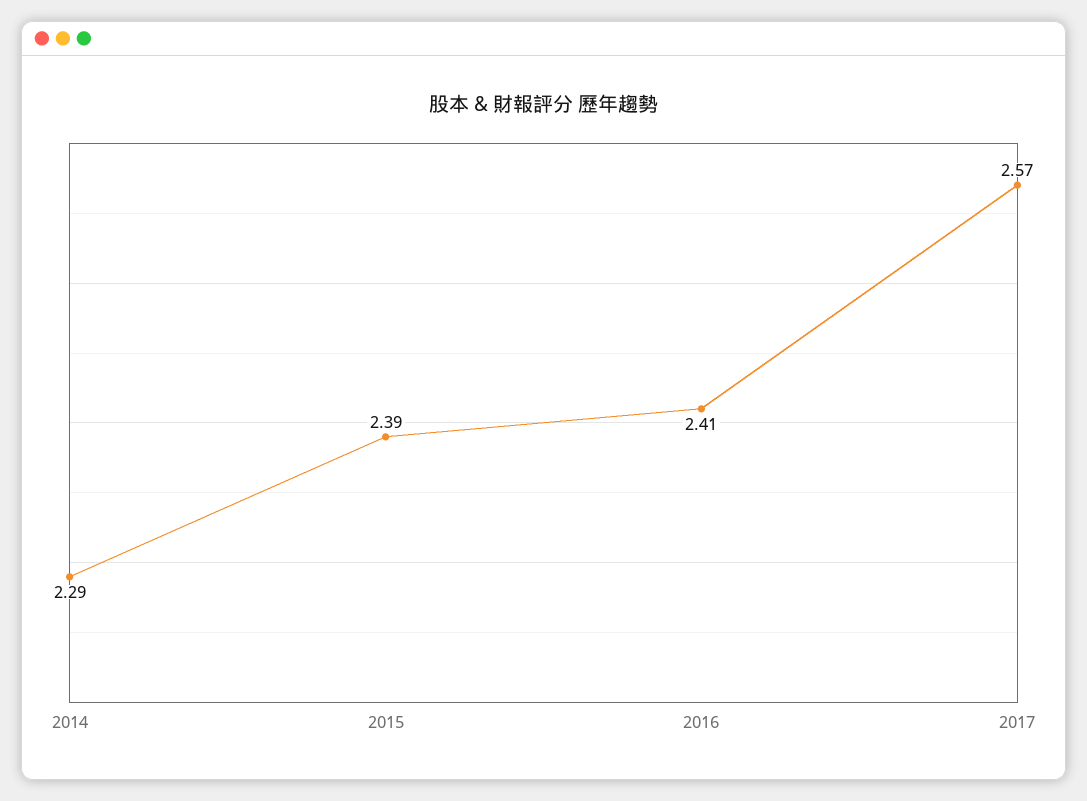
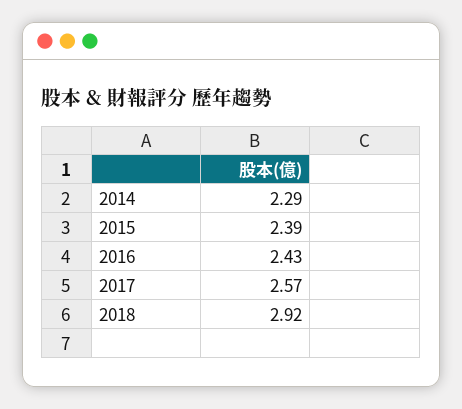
2016: 2.41 -> 2.43
2018: none -> 2.92

